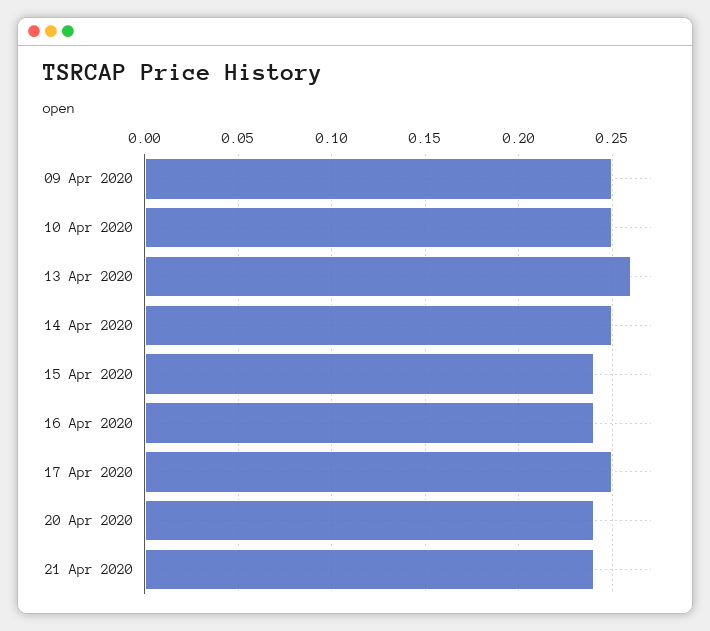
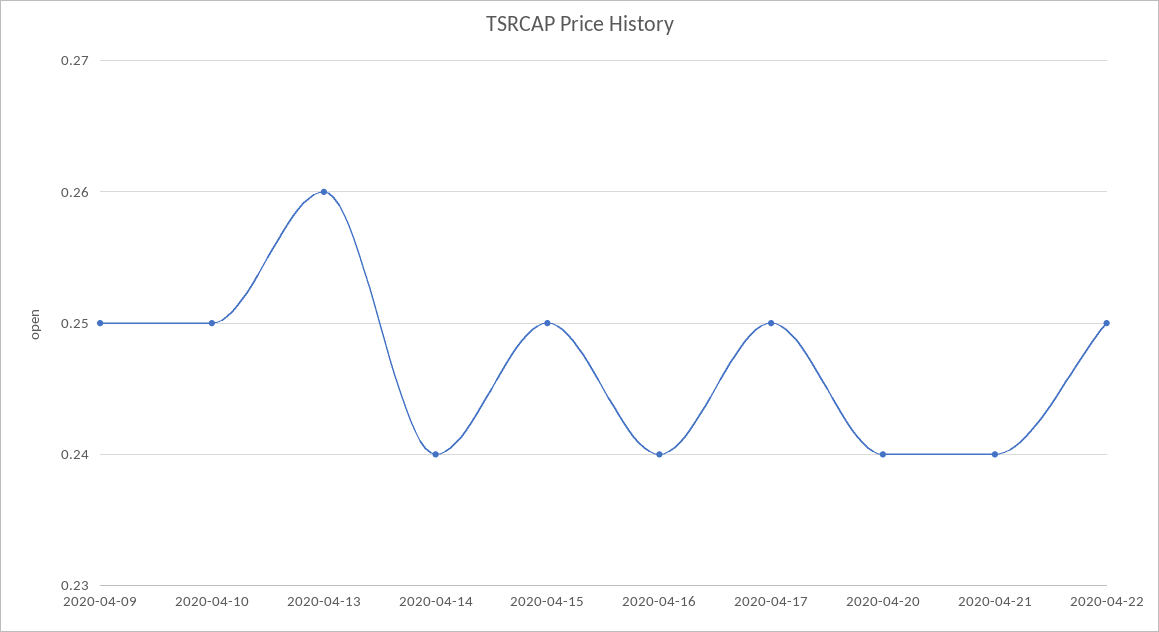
14 Apr 2020: 0.25 -> 0.24
15 Apr 2020: 0.24 -> 0.25
2020-04-22: none -> 0.25

